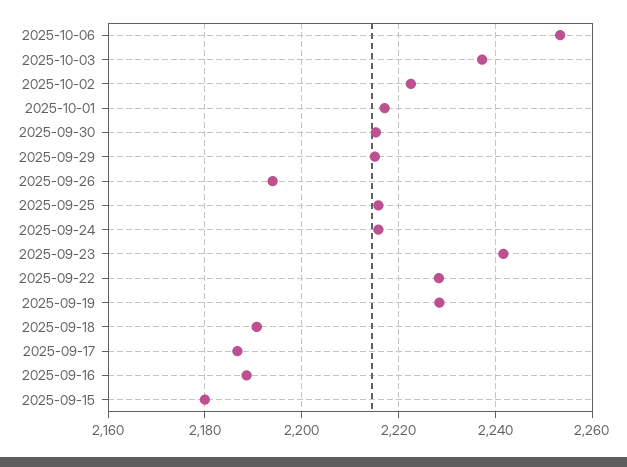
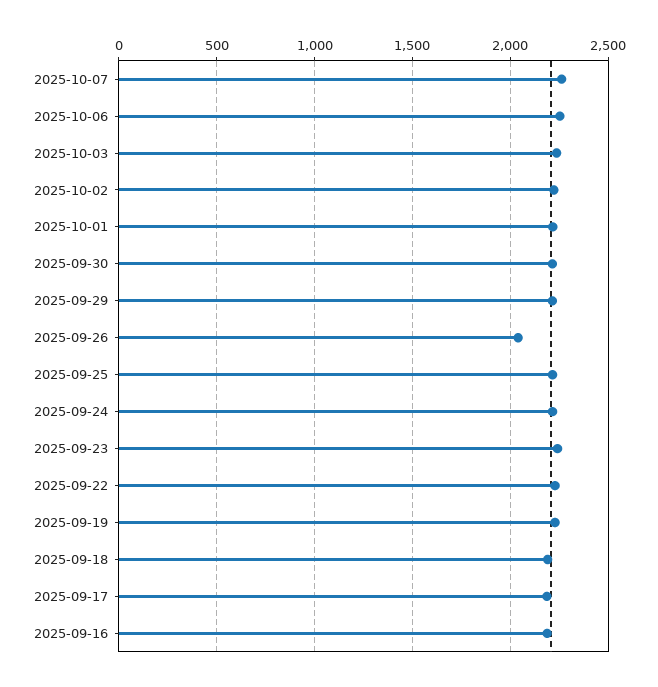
2025-09-26: 2194 -> 2050
2025-09-15: 2180 -> none
2025-10-07: none -> 2250

